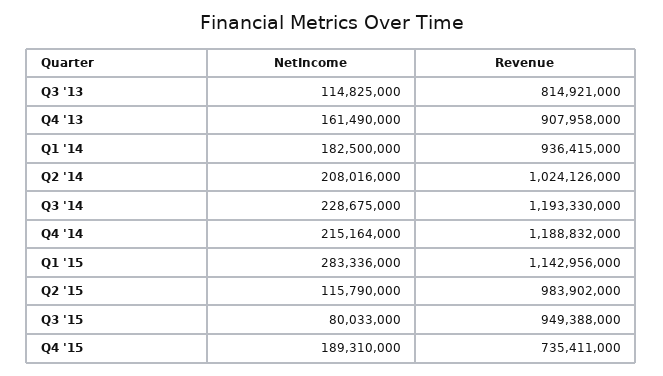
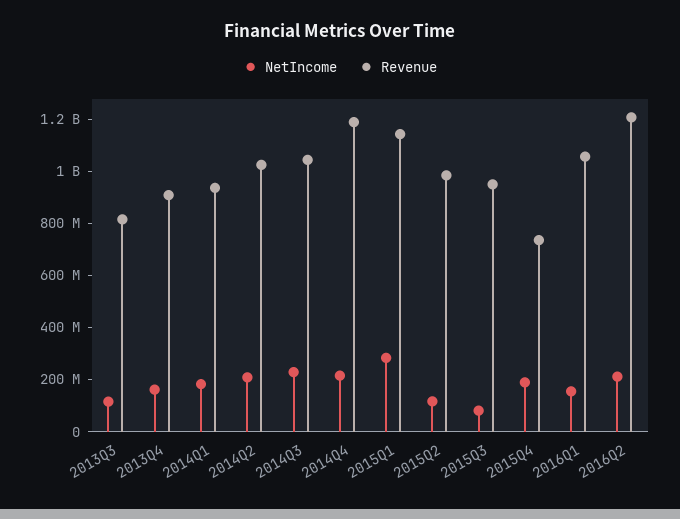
Revenue, Q3 '14: 1193330000 -> 1050000000
NetIncome, 2016Q1: none -> 150000000
Revenue, 2016Q1: none -> 1050000000
NetIncome, 2016Q2: none -> 200000000
Revenue, 2016Q2: none -> 1200000000

